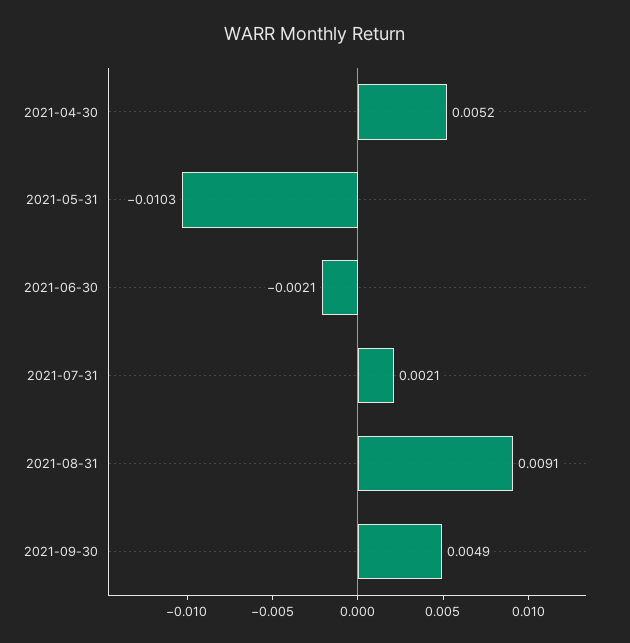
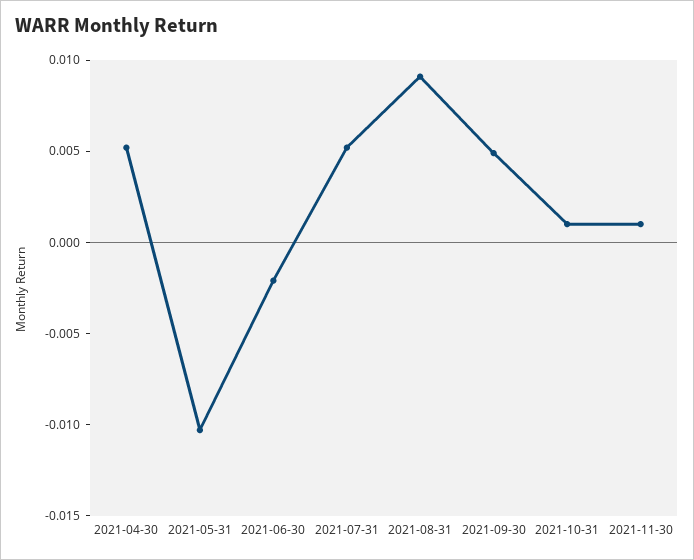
2021-07-31: 0.0021 -> 0.005
2021-10-31: none -> 0.001
2021-11-30: none -> 0.001

